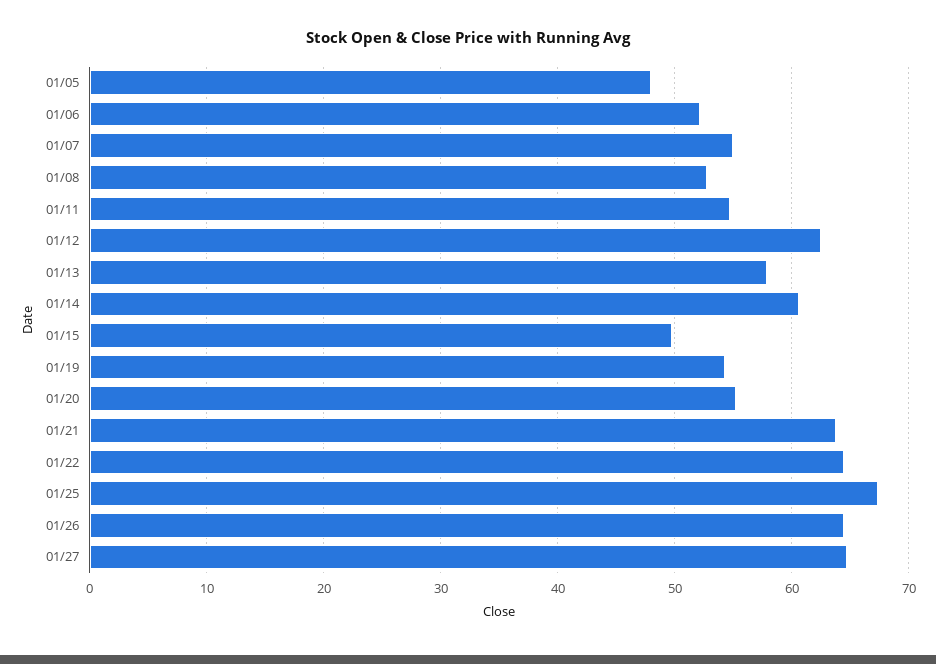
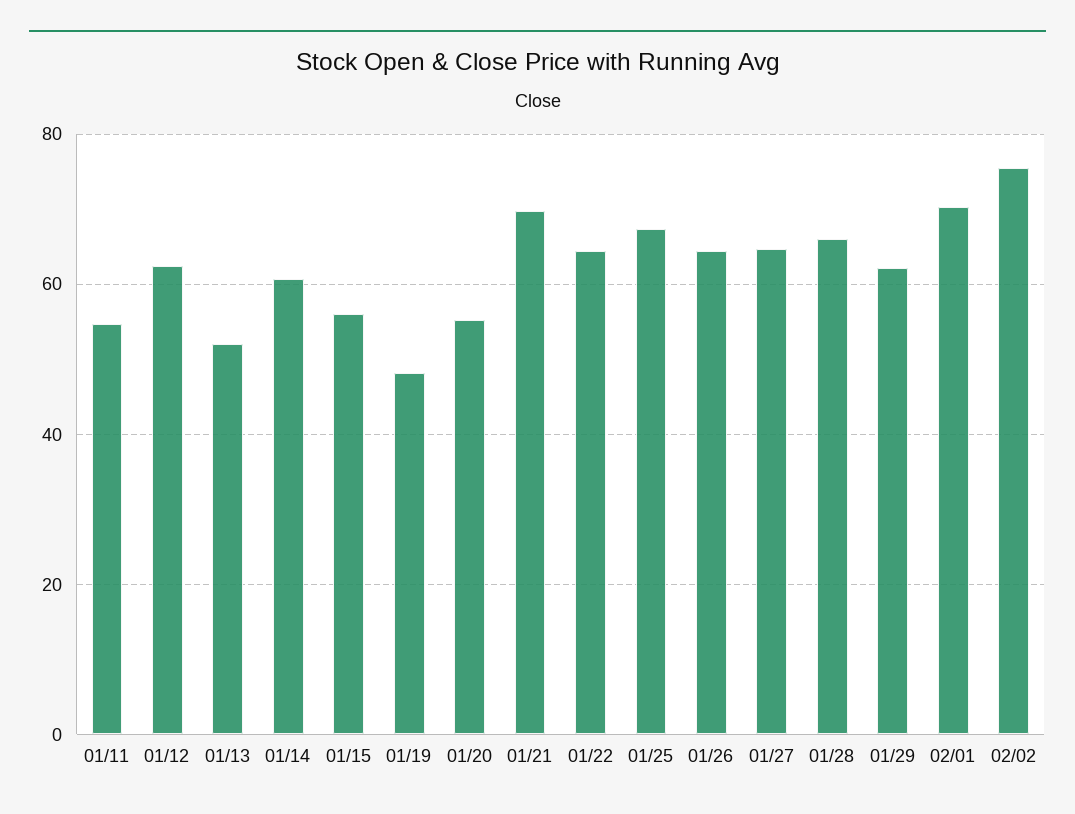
01/05: 48 -> none
01/06: 52 -> none
01/07: 55 -> none
01/08: 53 -> none
01/13: 58 -> 52
01/15: 50 -> 56
01/19: 54 -> 48
01/21: 64 -> 70
01/28: none -> 66
01/29: none -> 62
02/01: none -> 70
02/02: none -> 76

